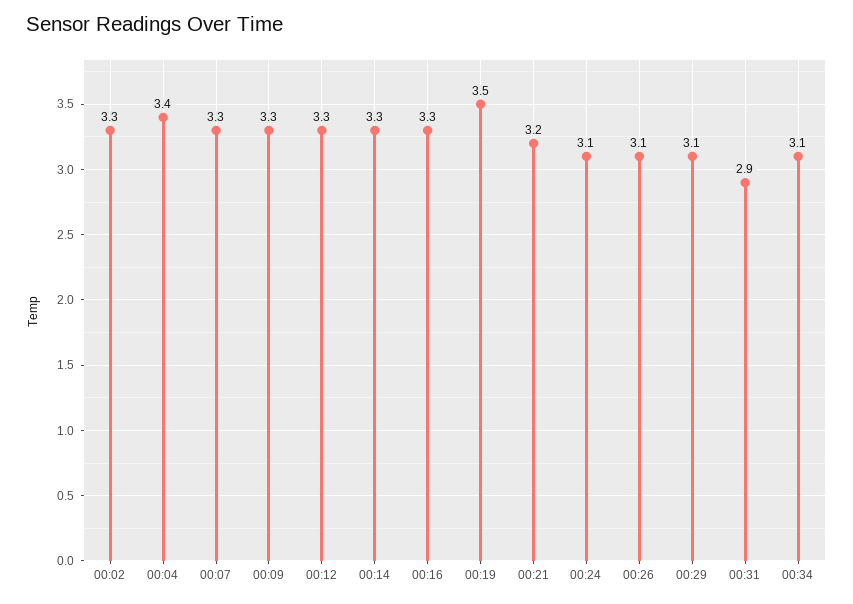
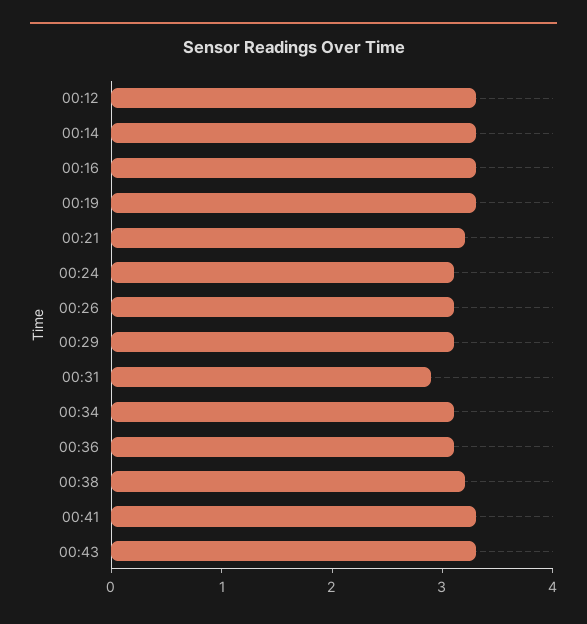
00:02: 3.3 -> none
00:04: 3.4 -> none
00:07: 3.3 -> none
00:09: 3.3 -> none
00:19: 3.5 -> 3.3
00:36: none -> 3.1
00:38: none -> 3.2
00:41: none -> 3.3
00:43: none -> 3.3

